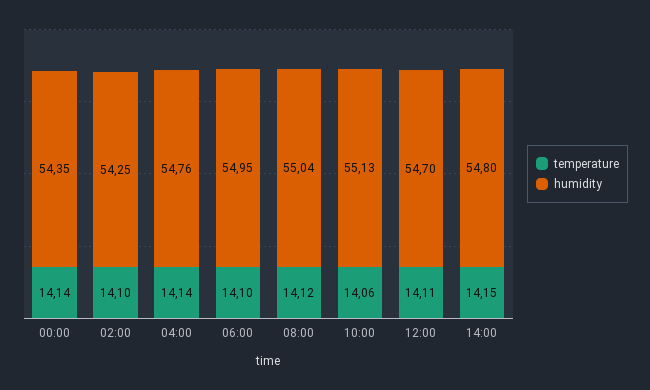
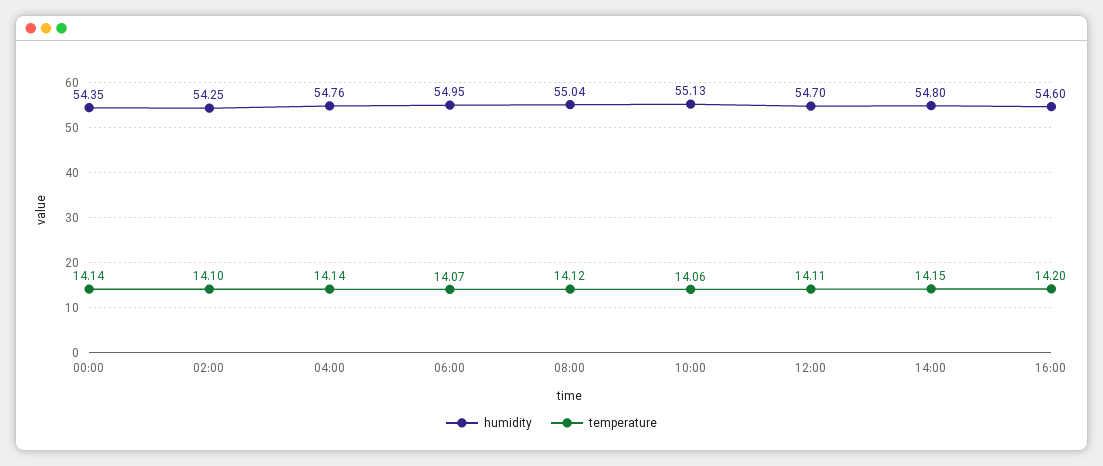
temperature, 06:00: 14.1 -> 14.07
humidity, 16:00: none -> 54.6
temperature, 16:00: none -> 14.2

